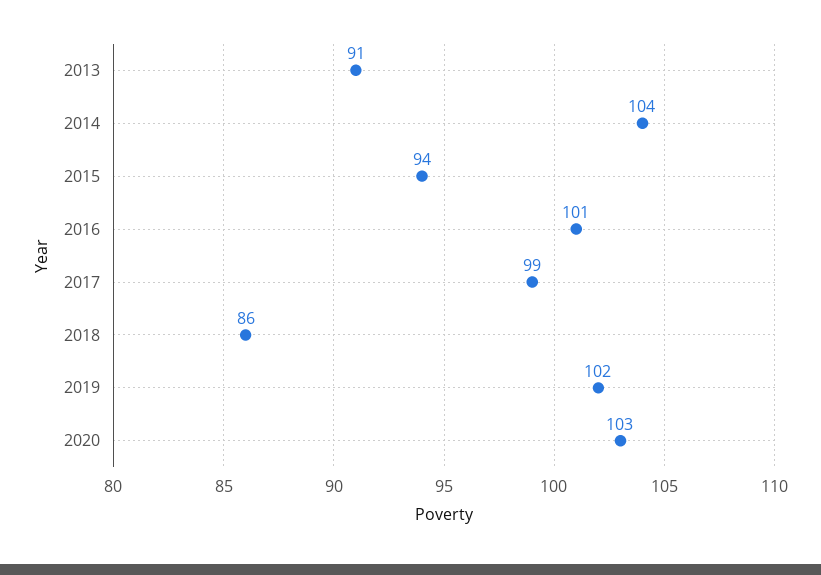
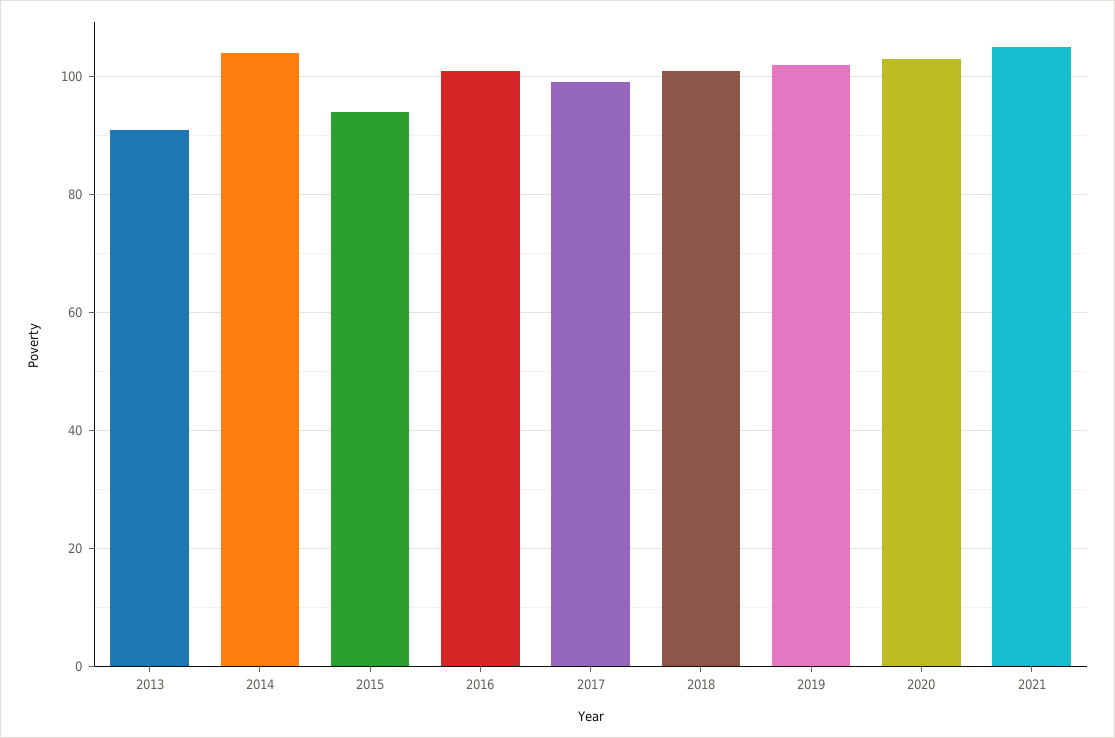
2018: 86 -> 100
2021: none -> 105

